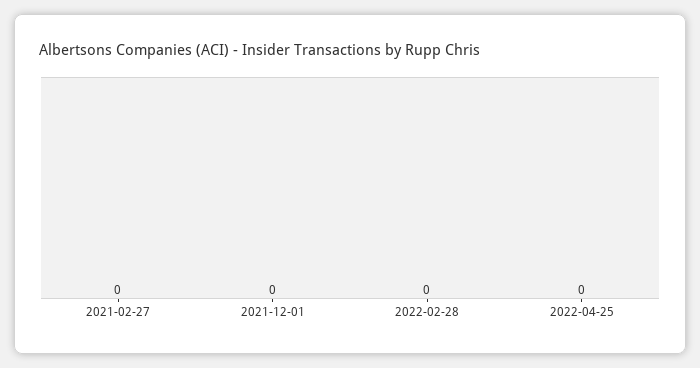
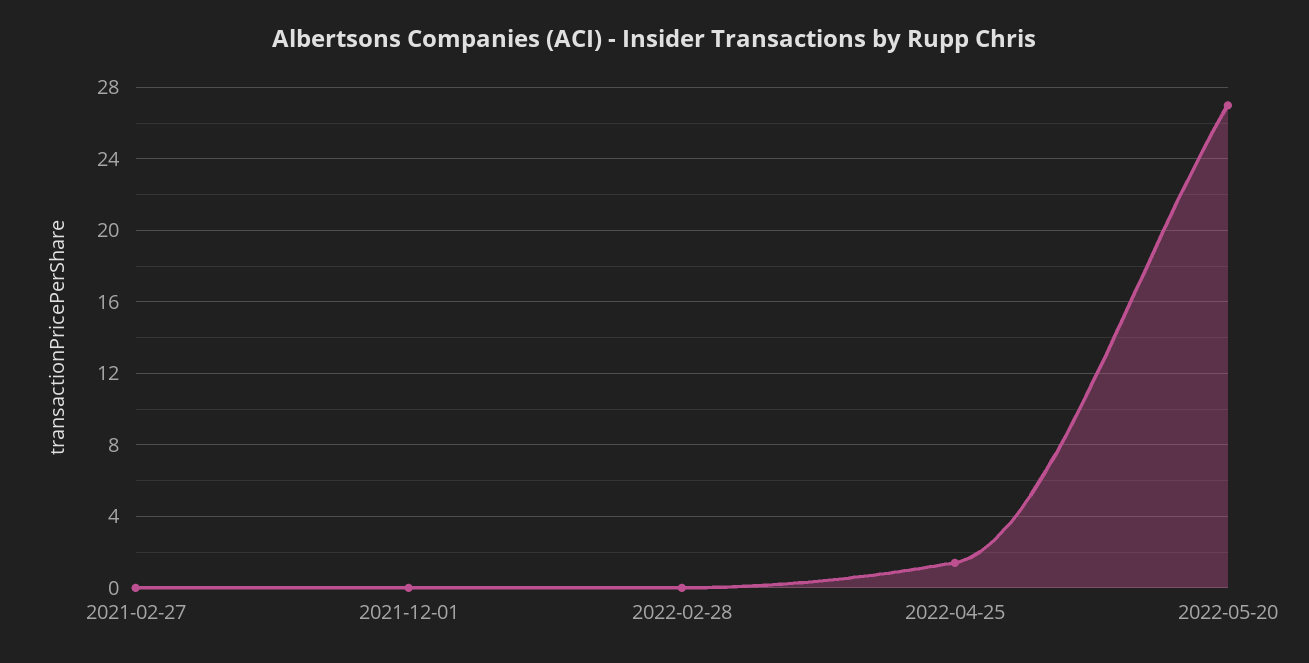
2022-04-25: 0 -> 1.5
2022-05-20: none -> 27

